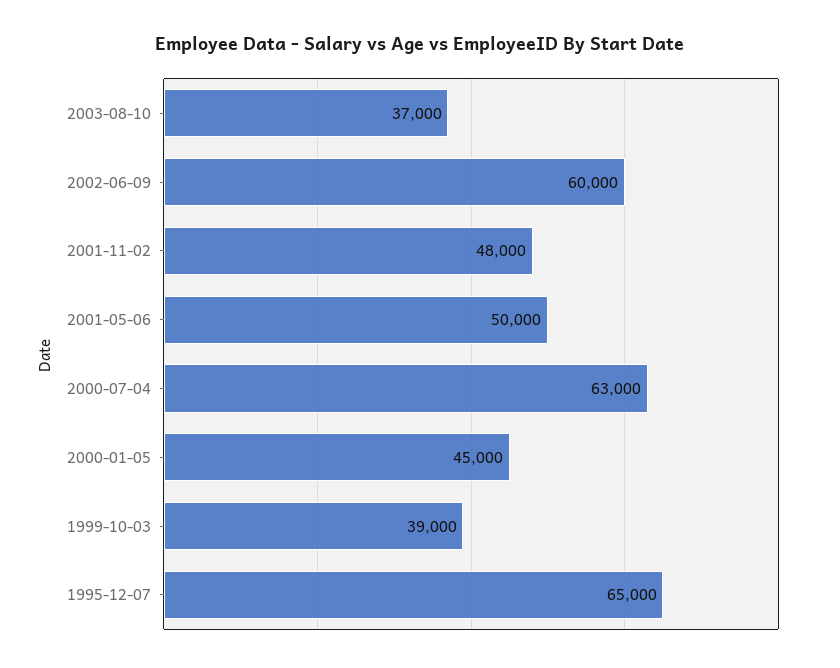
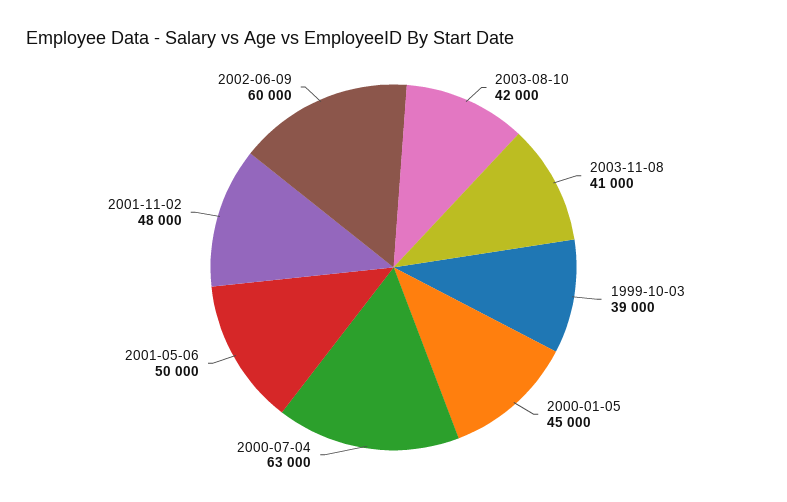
2003-08-10: 37000 -> 42000
1995-12-07: 65000 -> none
2003-11-08: none -> 41000

